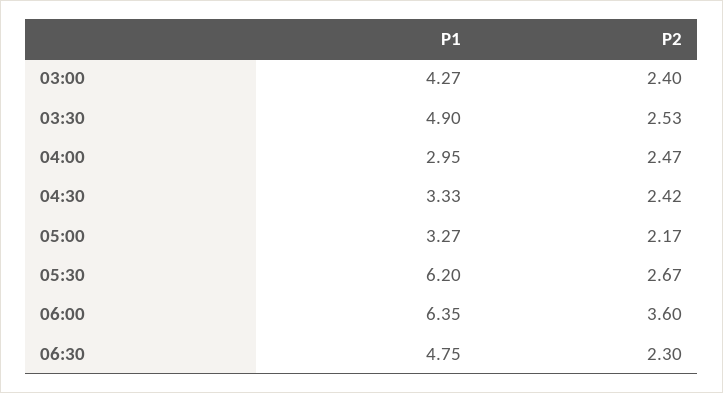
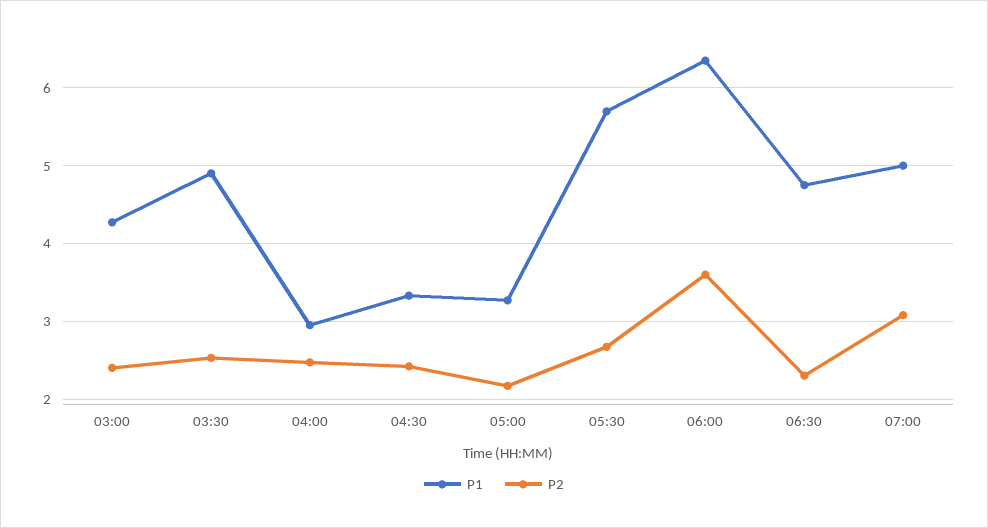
P1, 05:30: 6.2 -> 5.7
P1, 07:00: none -> 5
P2, 07:00: none -> 3.1

